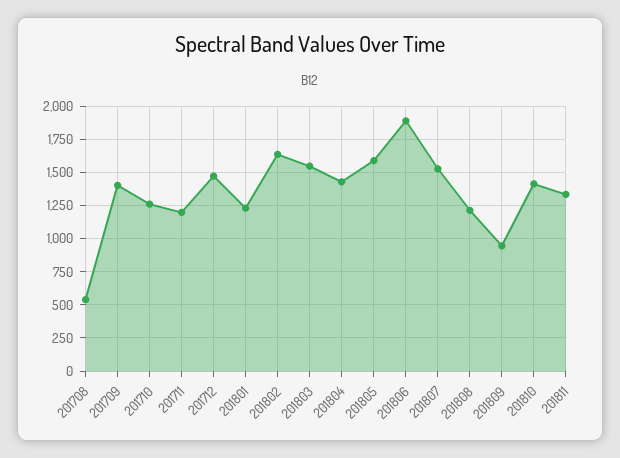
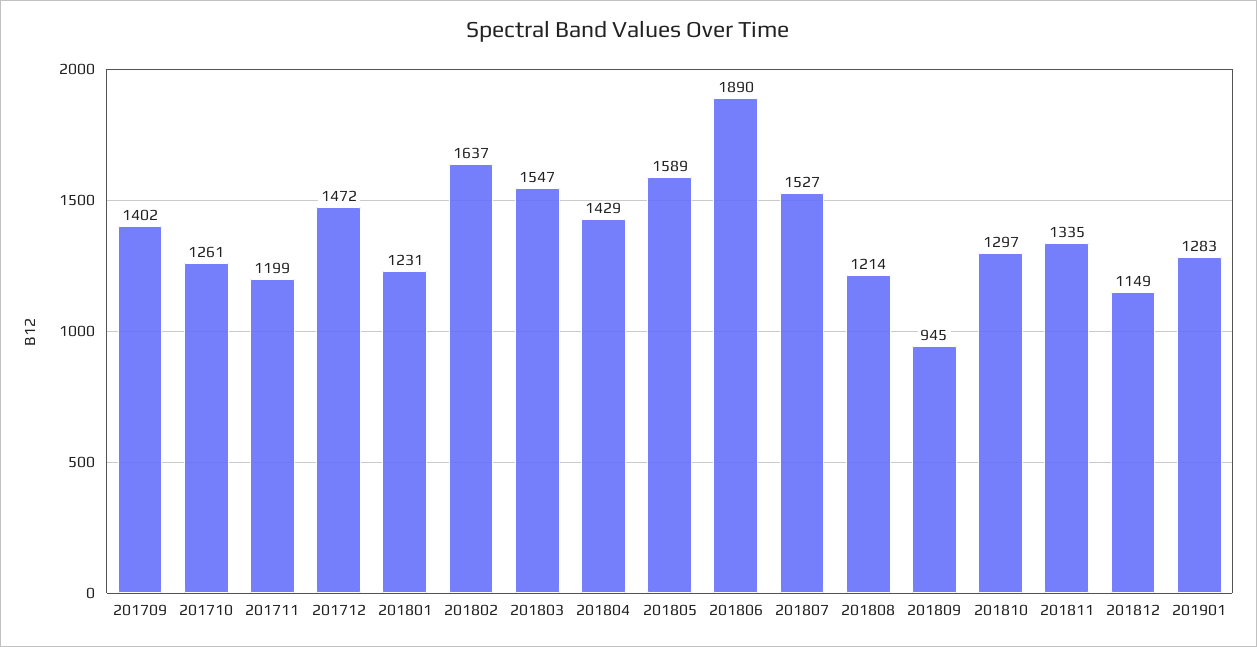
201708: 550 -> none
201810: 1400 -> 1297
201812: none -> 1149
201901: none -> 1283

